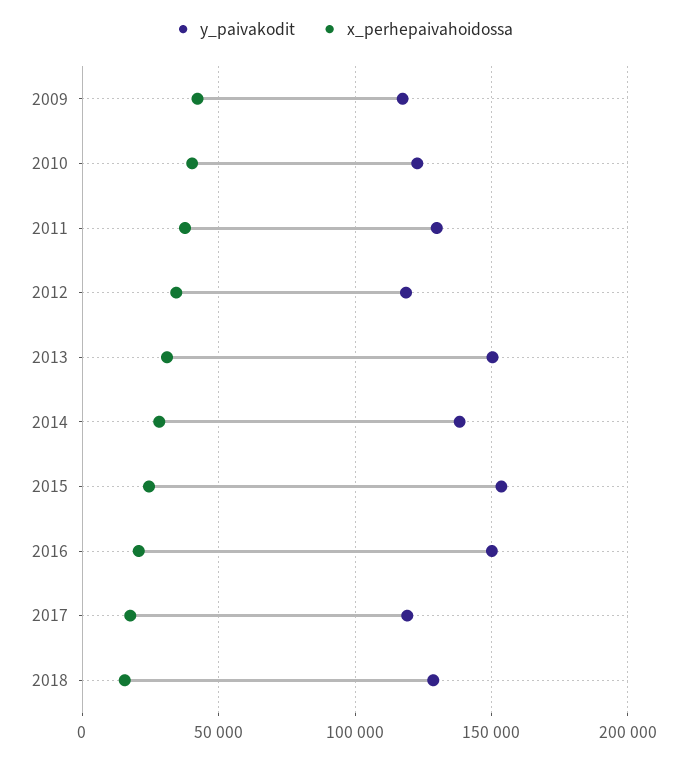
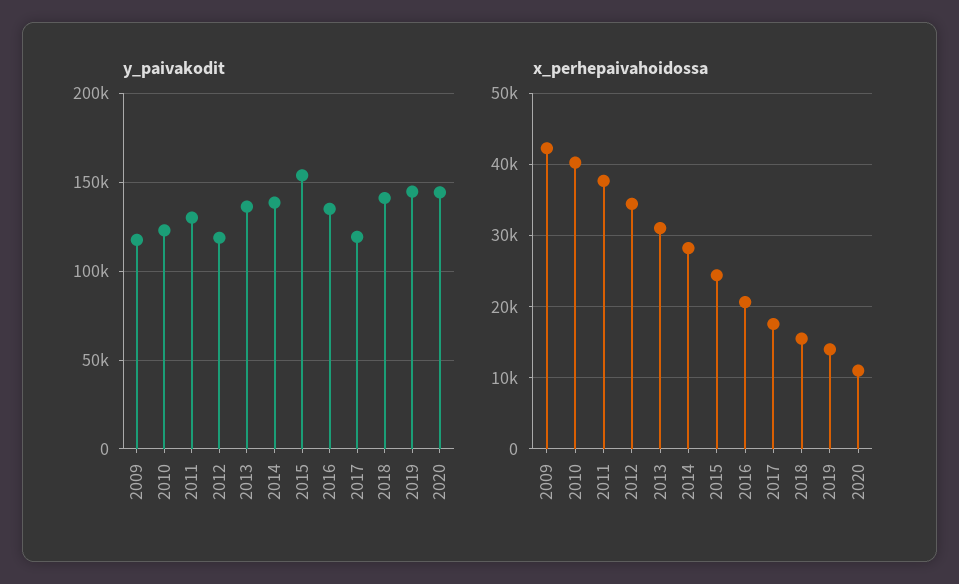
y_paivakodit, 2013: 150000 -> 135000
y_paivakodit, 2016: 150000 -> 135000
y_paivakodit, 2018: 130000 -> 140000
y_paivakodit, 2019: none -> 145000
y_paivakodit, 2020: none -> 145000
x_perhepaivahoidossa, 2019: none -> 14000
x_perhepaivahoidossa, 2020: none -> 11000

